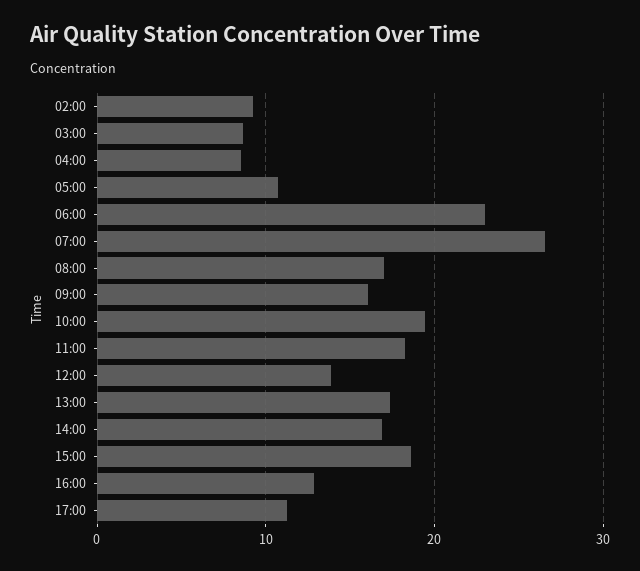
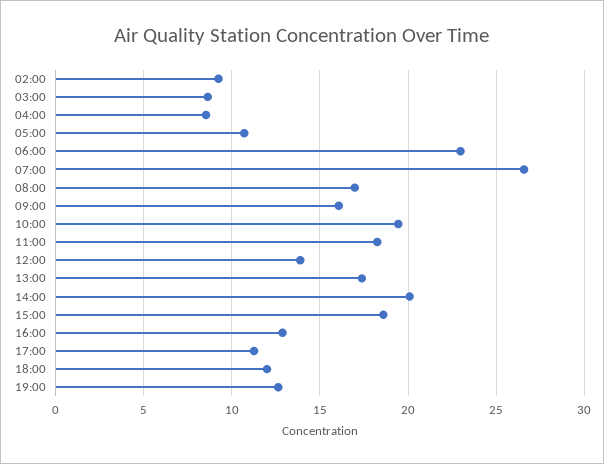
14:00: 17 -> 20
18:00: none -> 12
19:00: none -> 12.5

